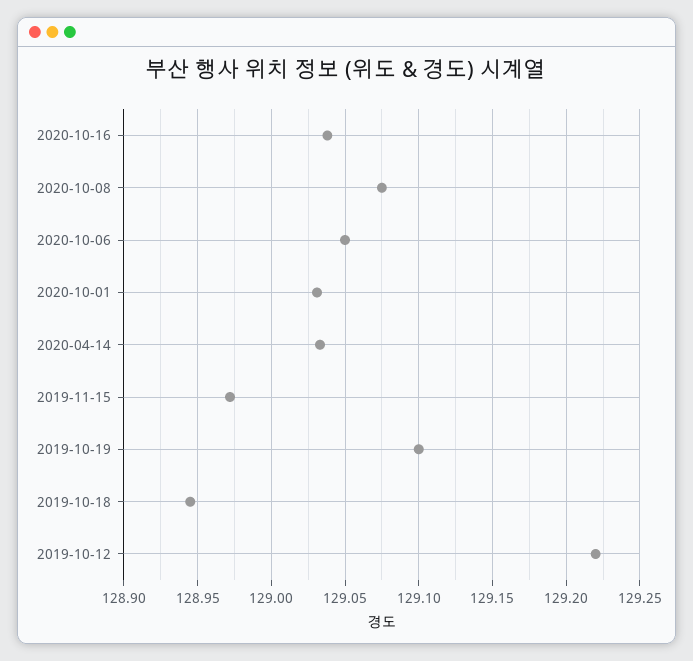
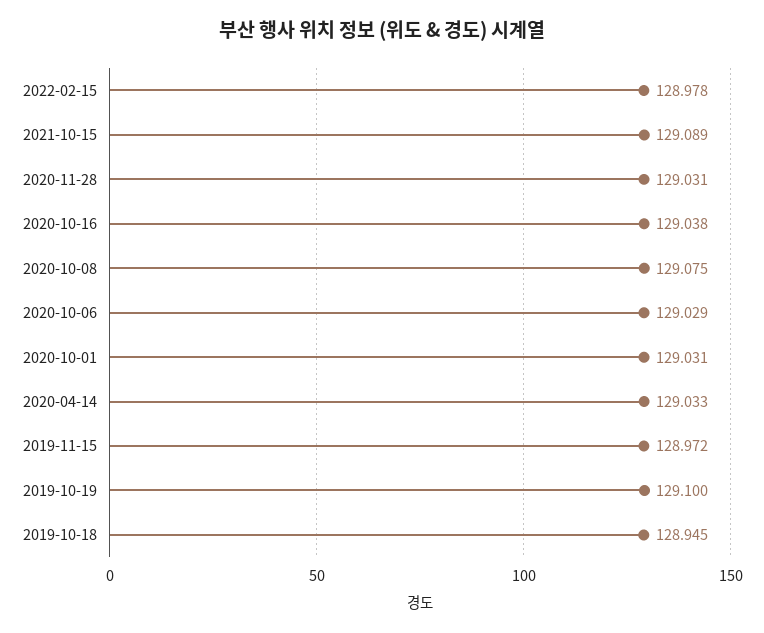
2020-10-06: 129.05 -> 129.029
2019-10-12: 129.22 -> none
2022-02-15: none -> 128.978
2021-10-15: none -> 129.089
2020-11-28: none -> 129.031

